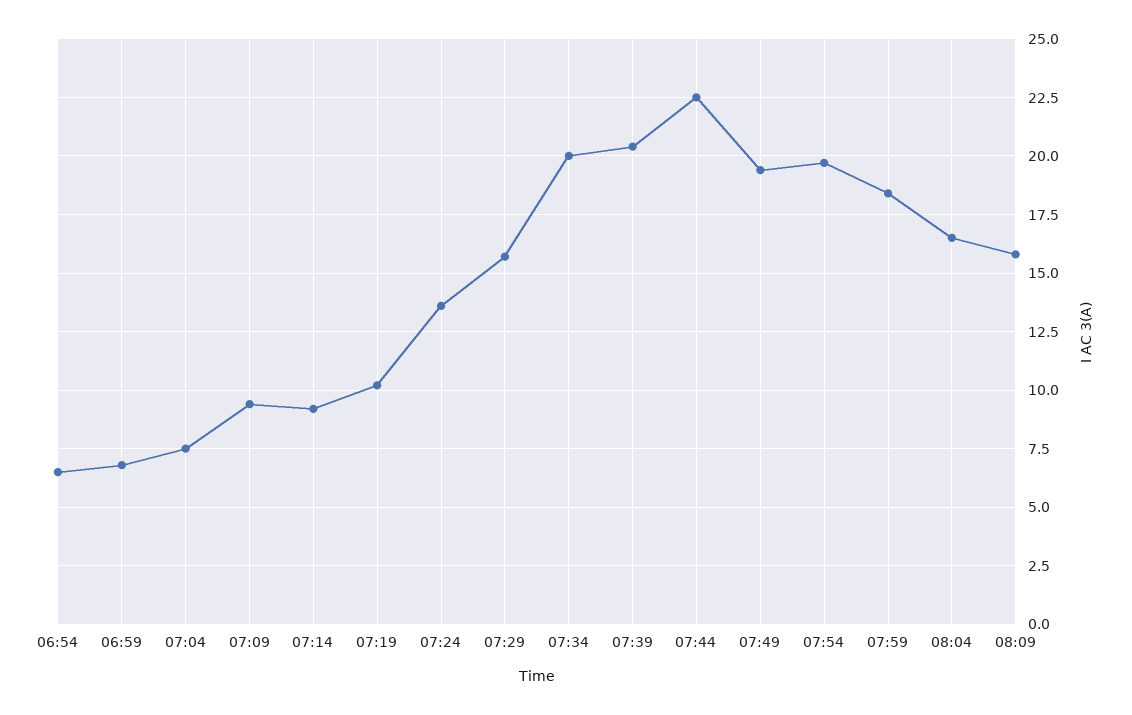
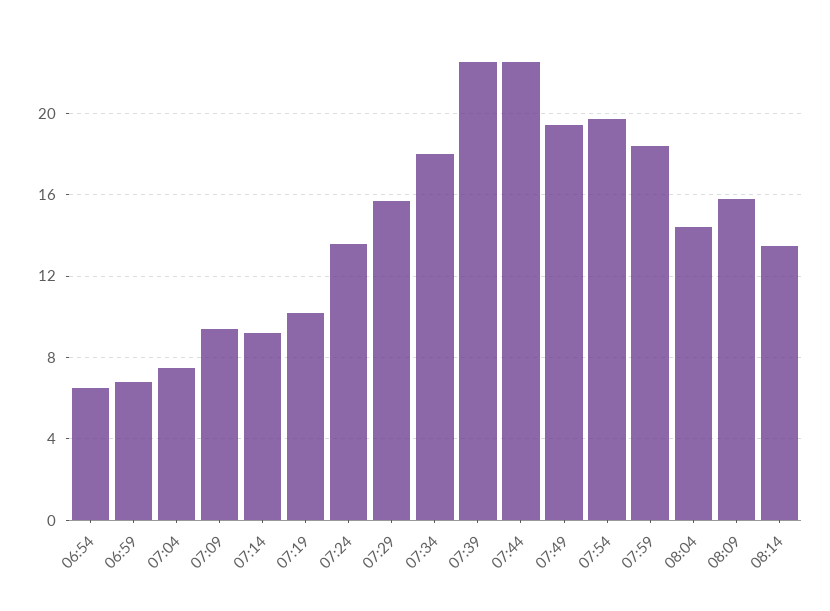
07:34: 20 -> 18
07:39: 20.5 -> 22.5
08:04: 16.5 -> 14.5
08:14: none -> 13.5

